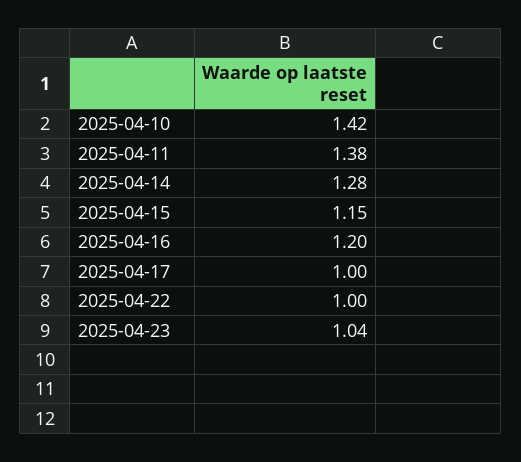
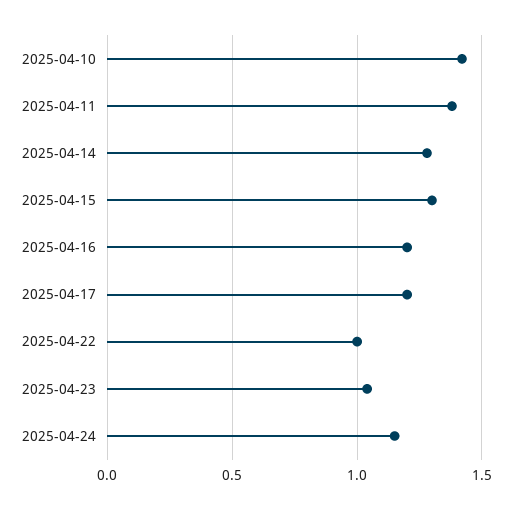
2025-04-15: 1.15 -> 1.3
2025-04-17: 1 -> 1.2
2025-04-24: none -> 1.15

